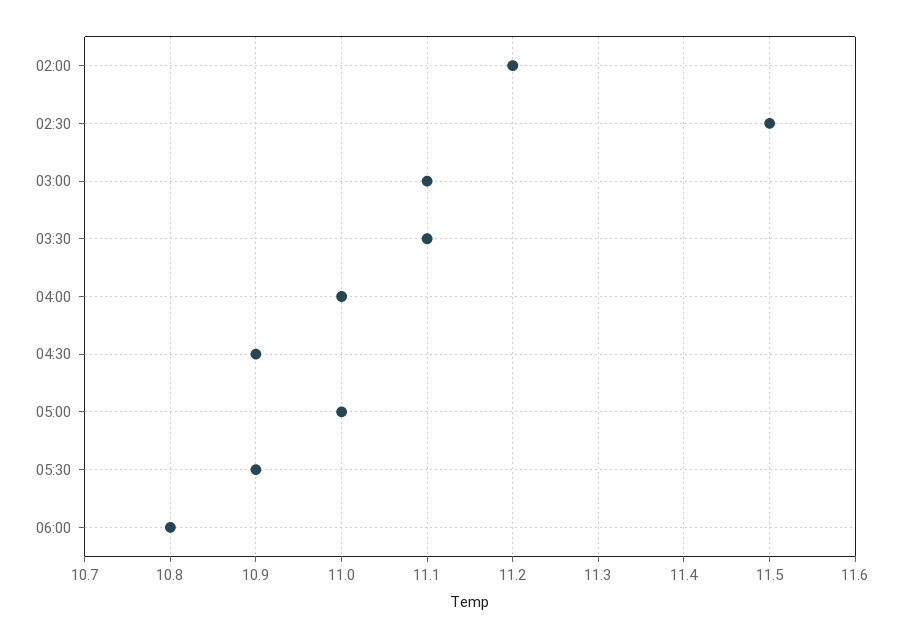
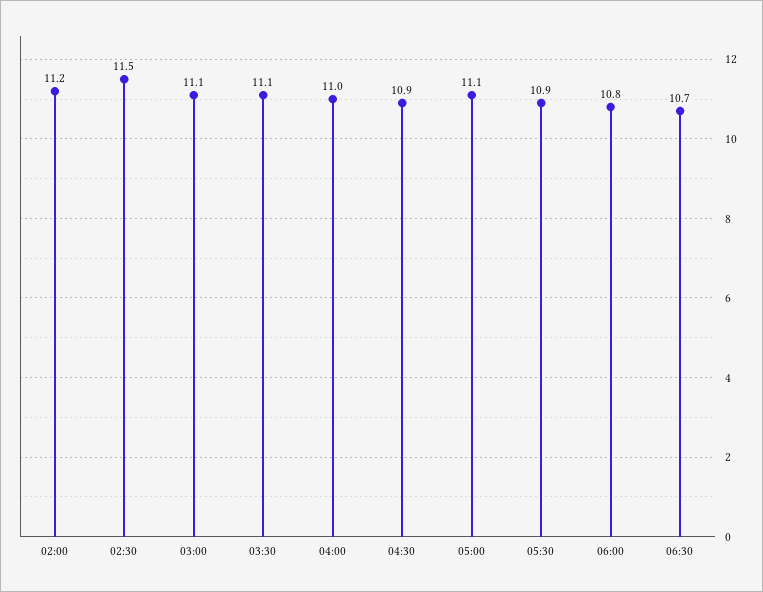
05:00: 11 -> 11.1
06:30: none -> 10.7

